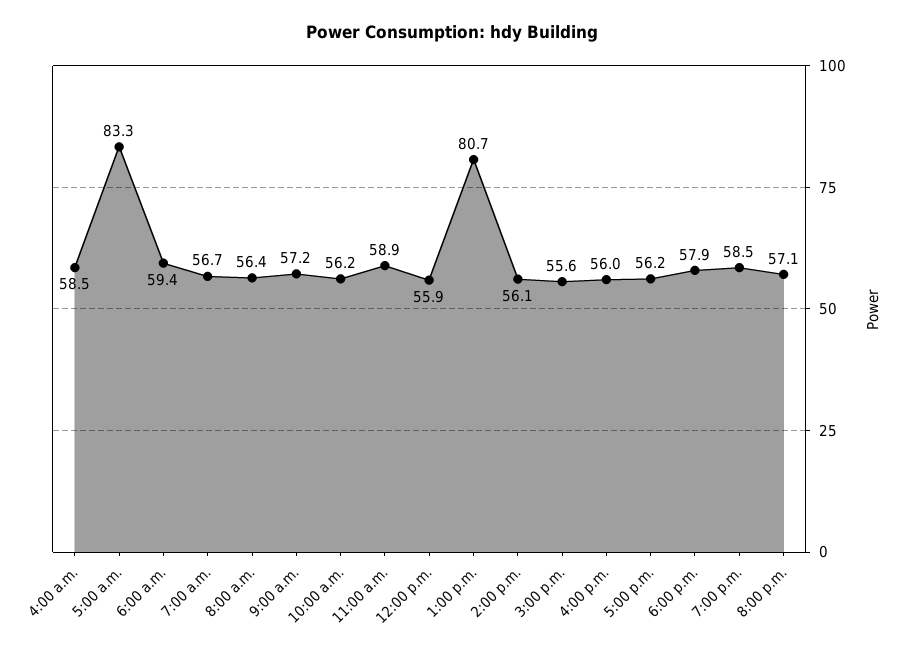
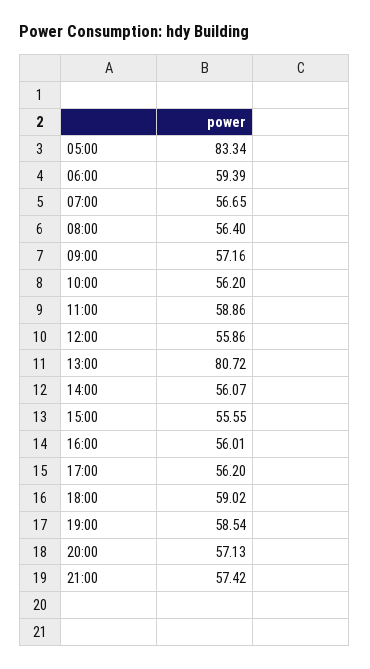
4:00 a.m.: 58.5 -> none
6:00 p.m.: 57.9 -> 59.02
21:00: none -> 57.42

